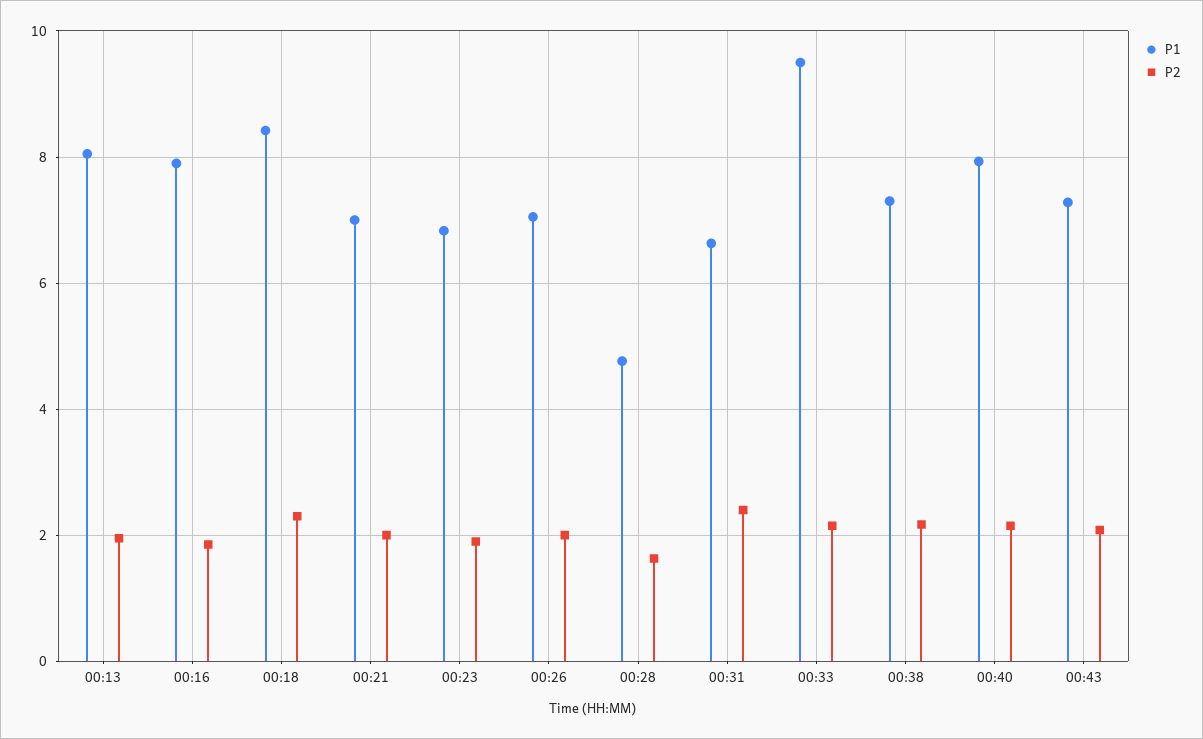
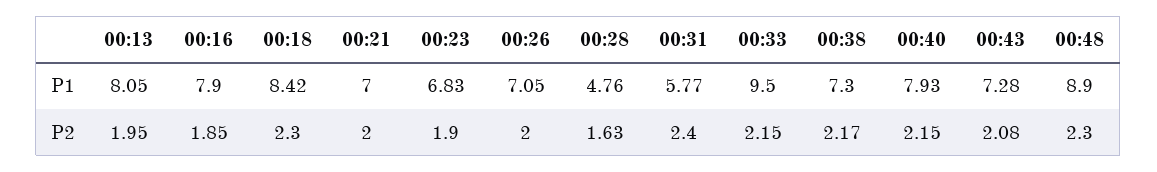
P1, 00:31: 6.6 -> 5.77
P1, 00:48: none -> 8.9
P2, 00:48: none -> 2.3

